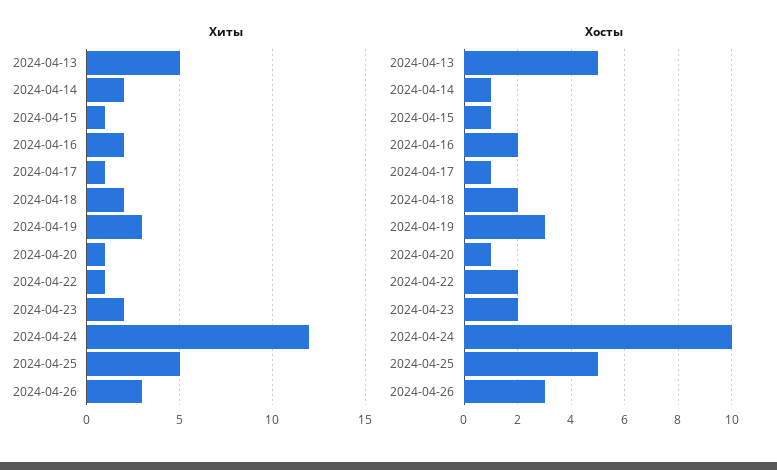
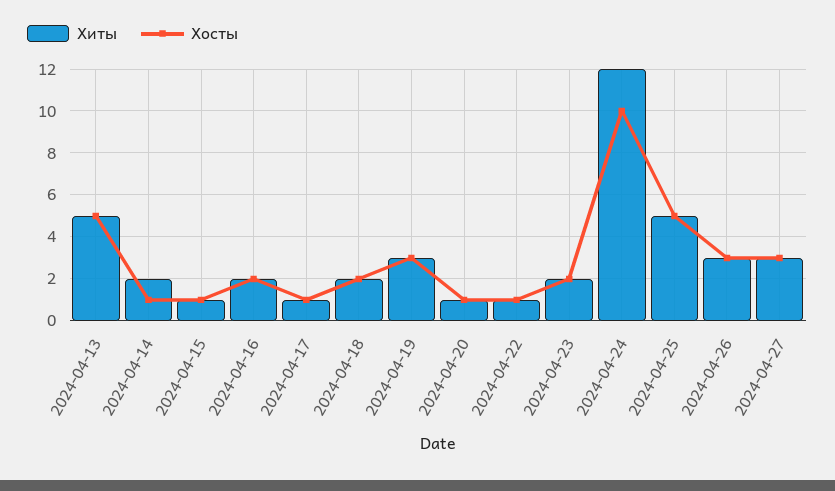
Хосты, 2024-04-22: 2 -> 1
Хиты, 2024-04-27: none -> 3
Хосты, 2024-04-27: none -> 3

